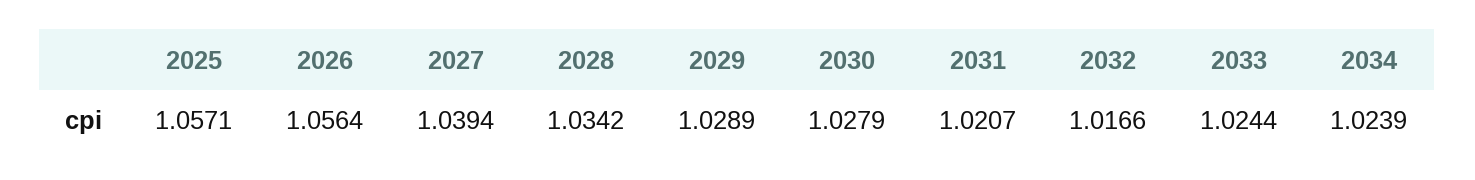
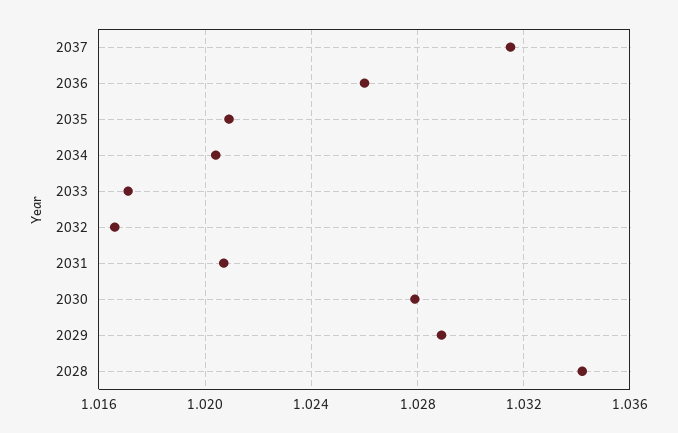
2025: 1.0571 -> none
2026: 1.0564 -> none
2027: 1.0394 -> none
2033: 1.0244 -> 1.017
2034: 1.0239 -> 1.0205
2037: none -> 1.0315
2036: none -> 1.026
2035: none -> 1.021

